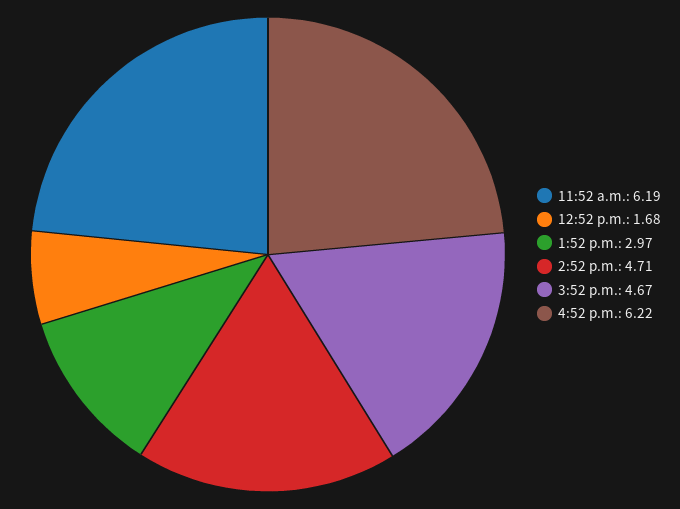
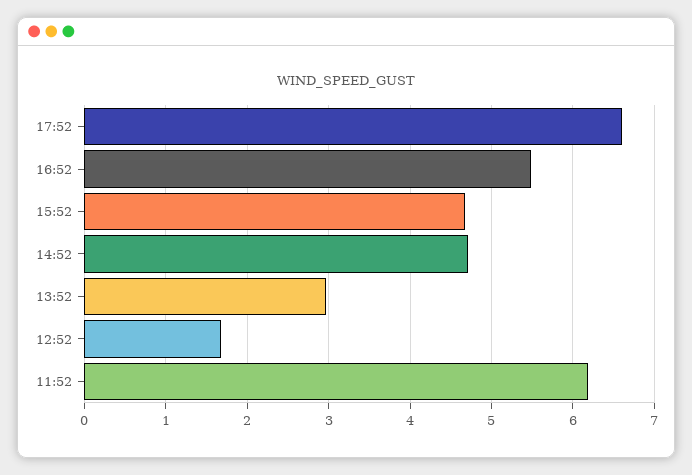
4:52 p.m.: 6.22 -> 5.5
17:52: none -> 6.6

